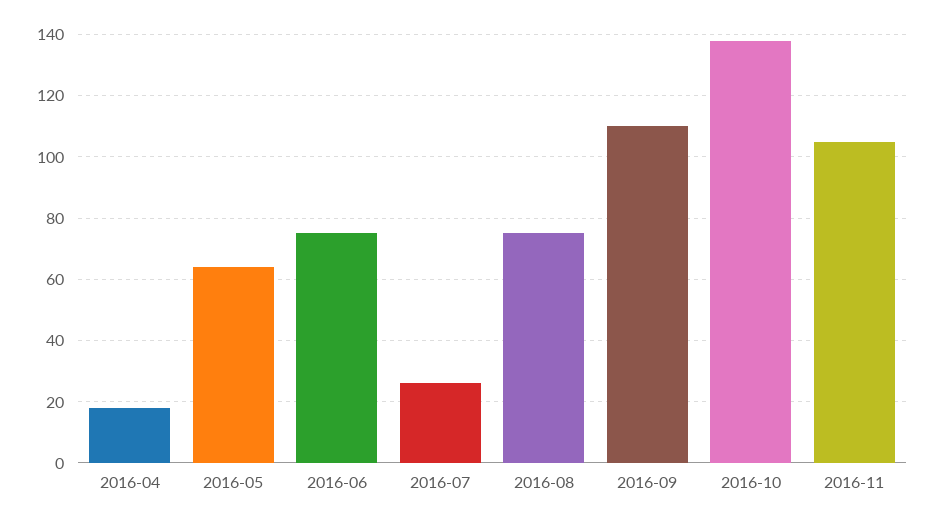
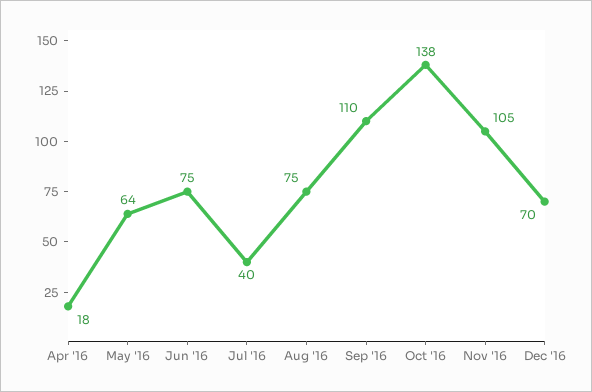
2016-07: 25 -> 40
Dec '16: none -> 70

